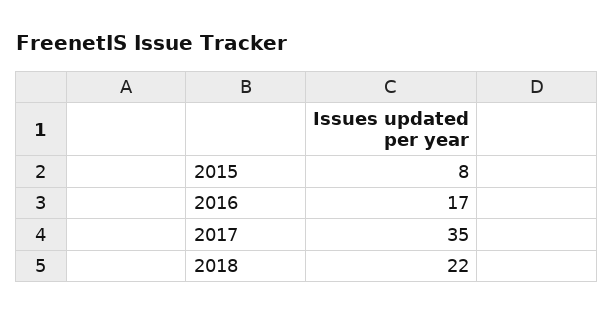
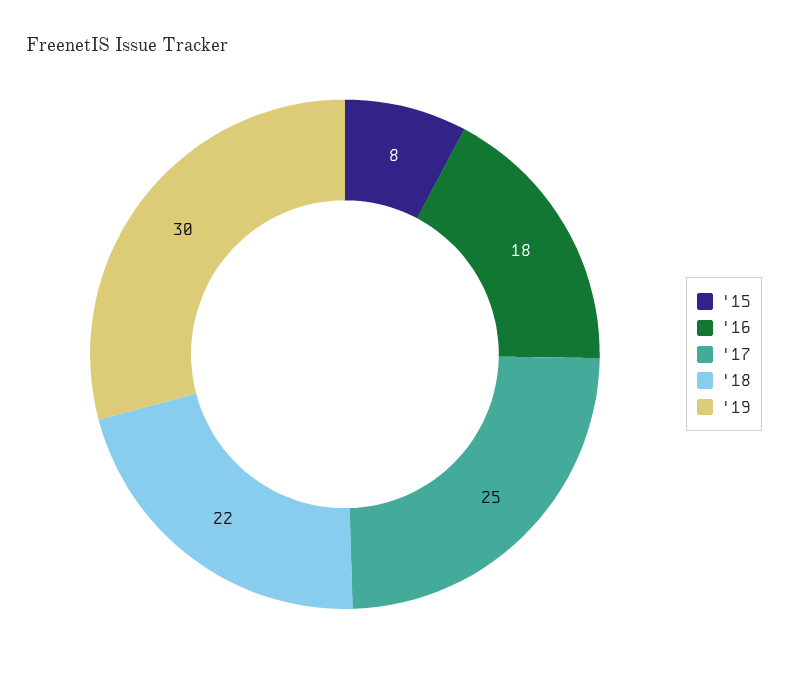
2016: 17 -> 18
2017: 35 -> 25
'19: none -> 30

